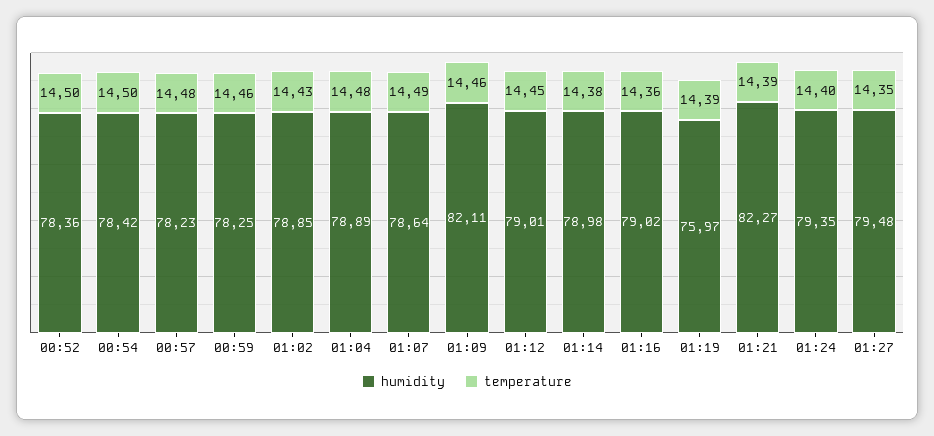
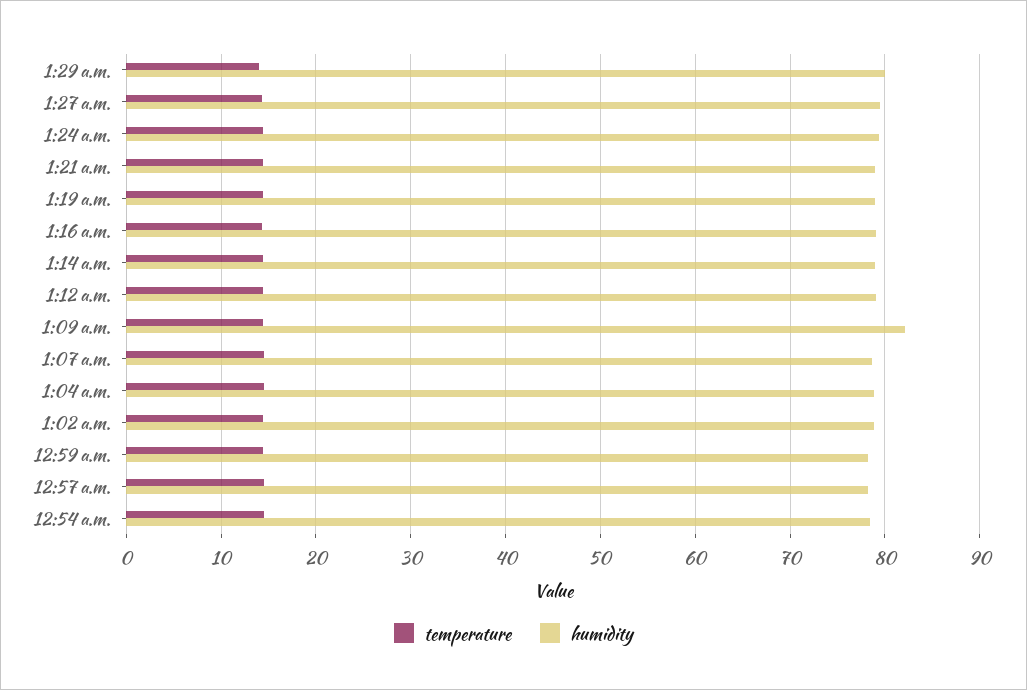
humidity, 00:52: 78.36 -> none
temperature, 00:52: 14.5 -> none
humidity, 01:19: 75.97 -> 79
humidity, 01:21: 82.27 -> 79
temperature, 1:29 a.m.: none -> 14
humidity, 1:29 a.m.: none -> 80

